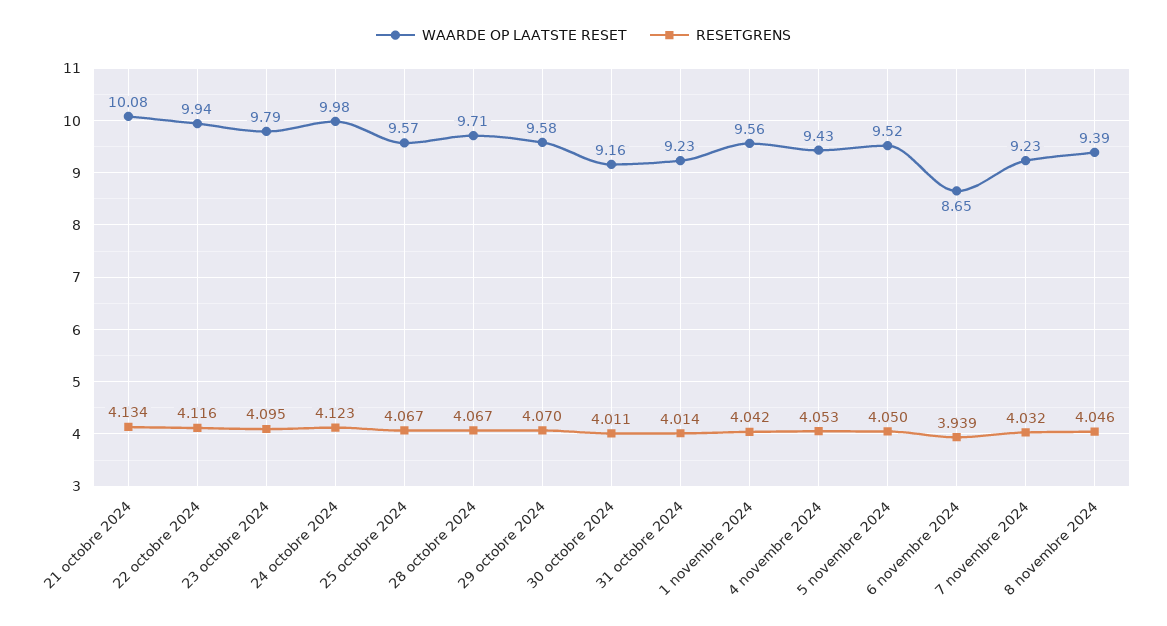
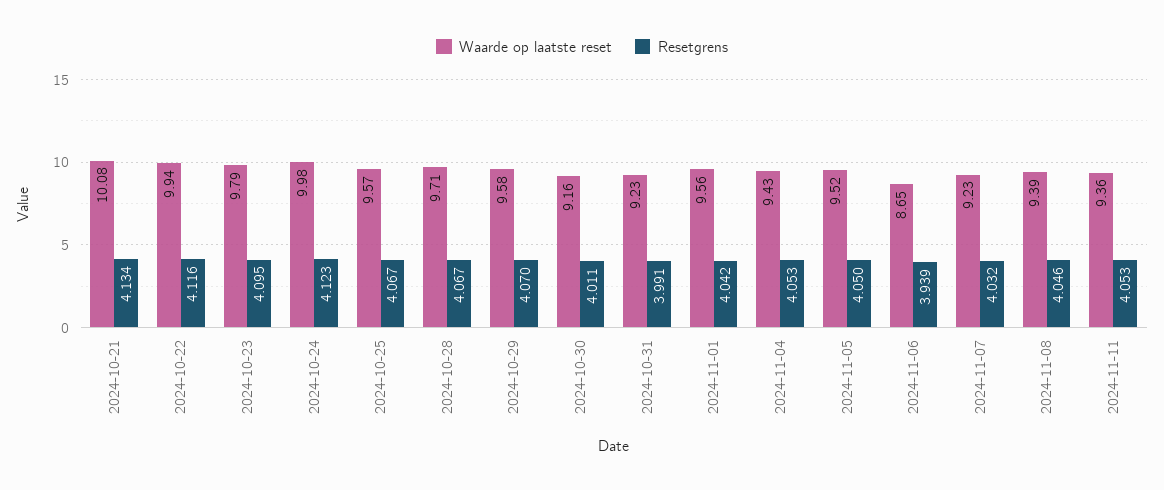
RESETGRENS, 31 octobre 2024: 4.014 -> 3.991
WAARDE OP LAATSTE RESET, 2024-11-11: none -> 9.36
RESETGRENS, 2024-11-11: none -> 4.053

